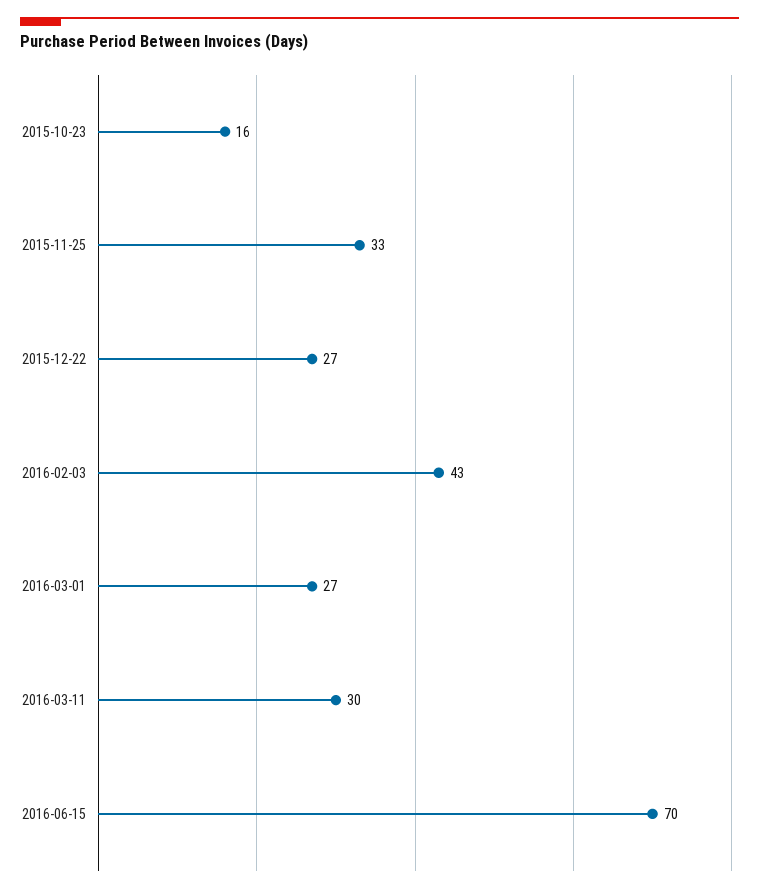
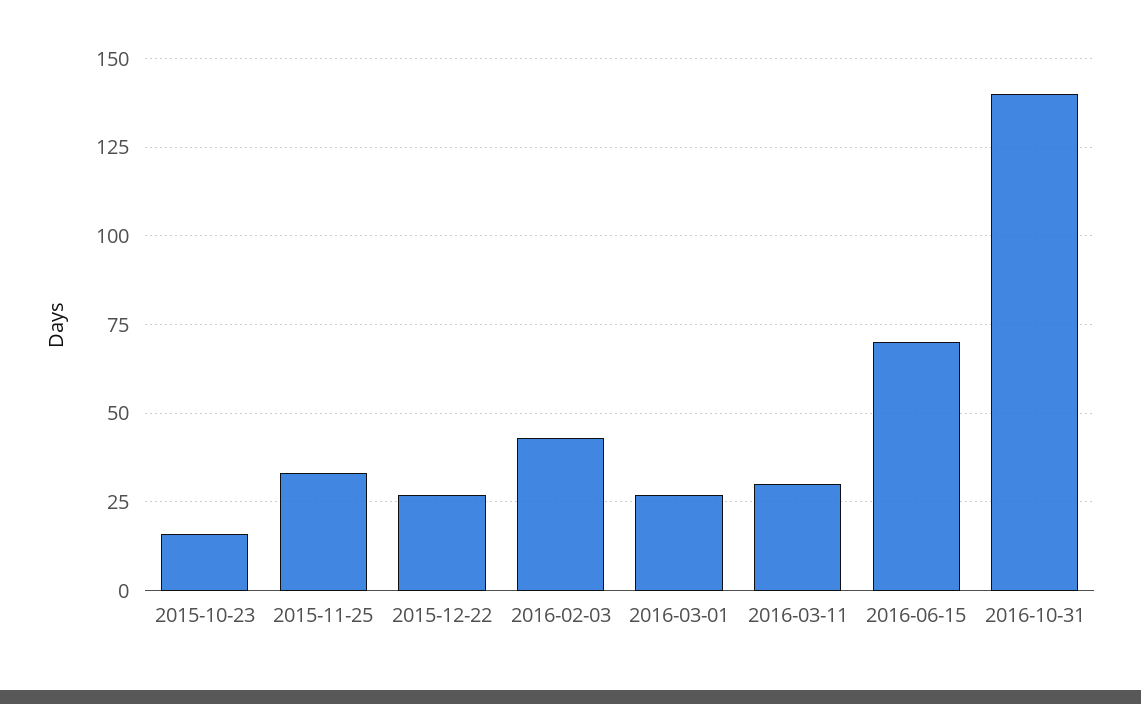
2016-10-31: none -> 140

